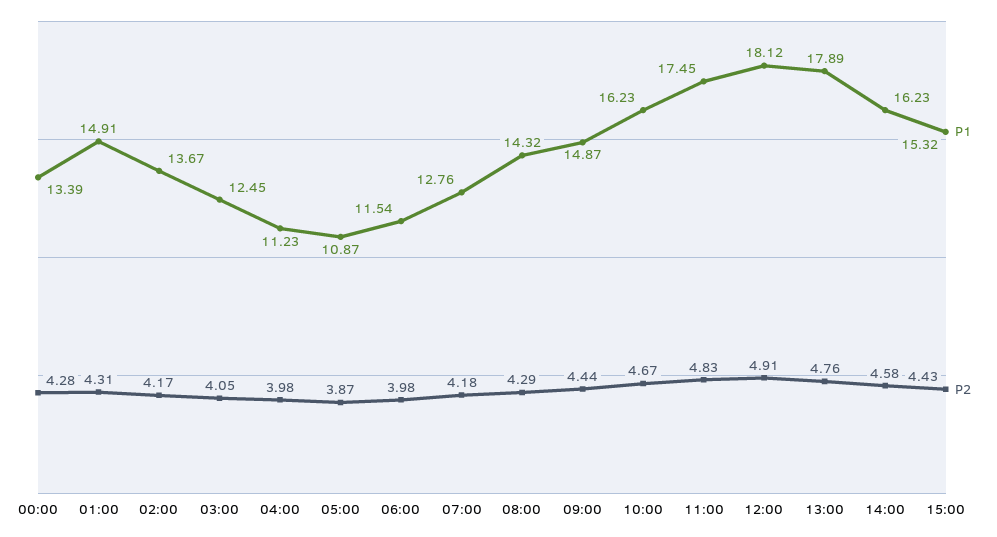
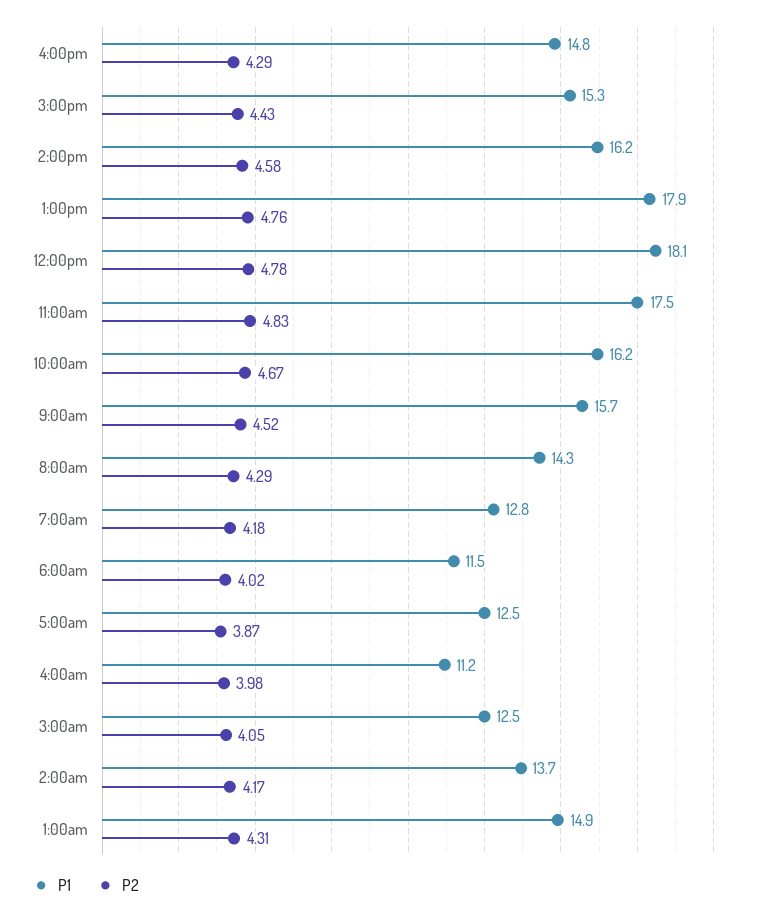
P1, 00:00: 13.39 -> none
P2, 00:00: 4.28 -> none
P1, 05:00: 10.87 -> 12.5
P2, 06:00: 3.98 -> 4.02
P1, 09:00: 14.87 -> 15.7
P2, 09:00: 4.44 -> 4.52
P2, 12:00: 4.91 -> 4.78
P1, 4:00pm: none -> 14.8
P2, 4:00pm: none -> 4.29

